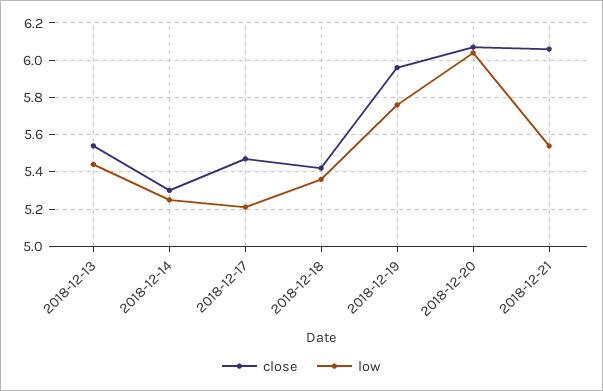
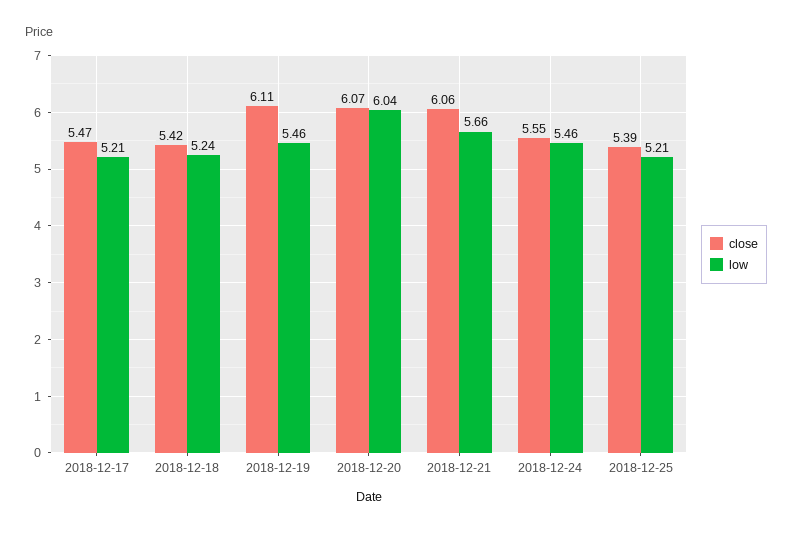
close, 2018-12-13: 5.55 -> none
low, 2018-12-13: 5.45 -> none
close, 2018-12-14: 5.3 -> none
low, 2018-12-14: 5.25 -> none
low, 2018-12-18: 5.35 -> 5.24
close, 2018-12-19: 5.95 -> 6.11
low, 2018-12-19: 5.75 -> 5.46
low, 2018-12-21: 5.55 -> 5.66
close, 2018-12-24: none -> 5.55
low, 2018-12-24: none -> 5.46
close, 2018-12-25: none -> 5.39
low, 2018-12-25: none -> 5.21

